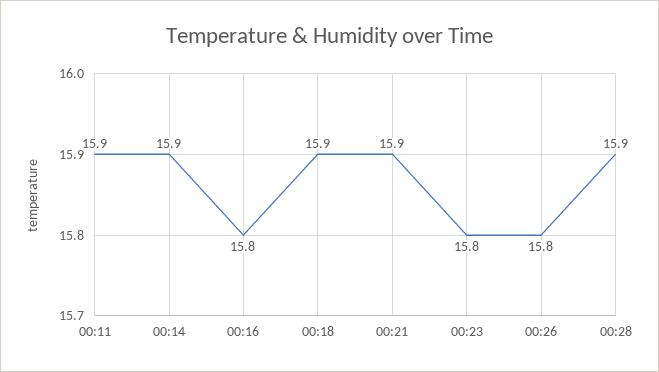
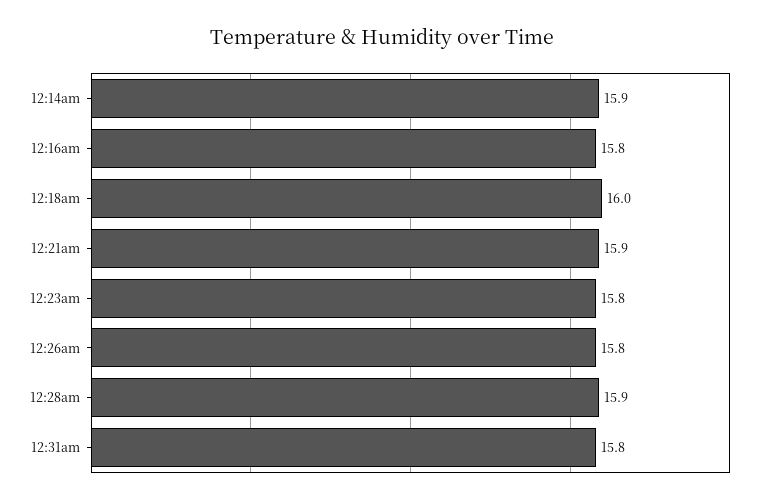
00:11: 15.9 -> none
00:18: 15.9 -> 16
12:31am: none -> 15.8

